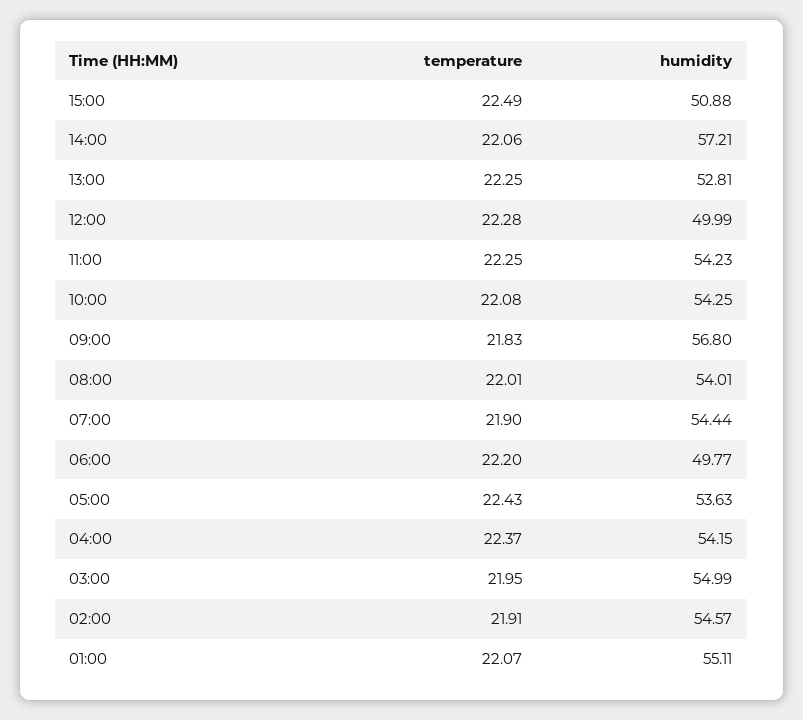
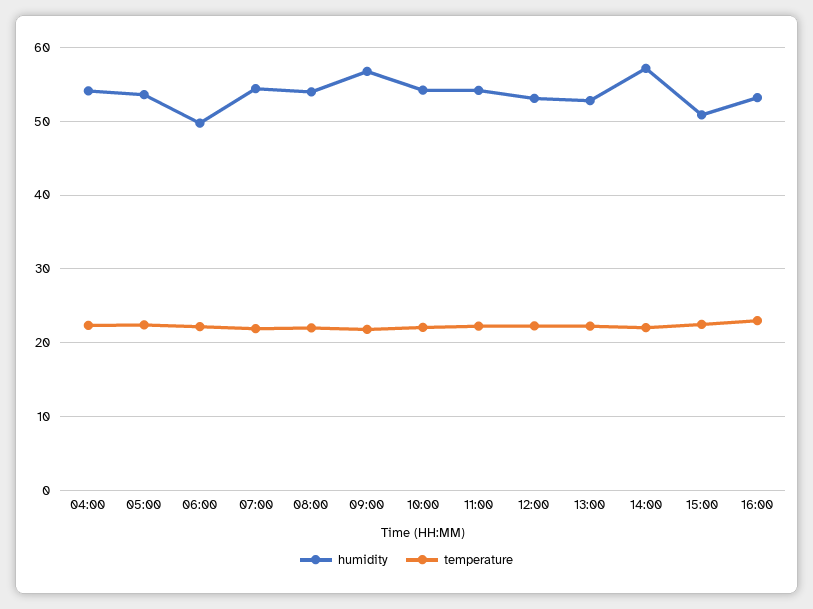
humidity, 12:00: 49.99 -> 53
temperature, 03:00: 21.95 -> none
humidity, 03:00: 54.99 -> none
temperature, 02:00: 21.91 -> none
humidity, 02:00: 54.57 -> none
temperature, 01:00: 22.07 -> none
humidity, 01:00: 55.11 -> none
humidity, 16:00: none -> 53
temperature, 16:00: none -> 23

